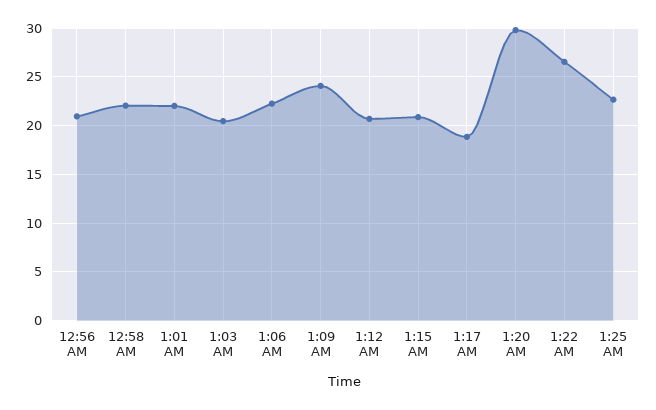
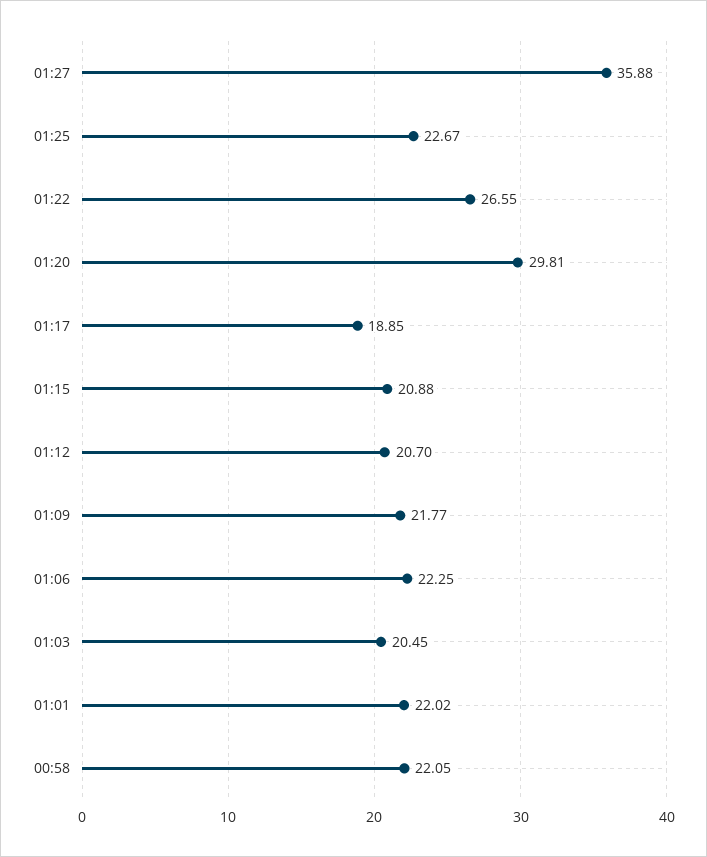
12:56 AM: 21 -> none
1:09 AM: 24 -> 21.77
01:27: none -> 35.88

